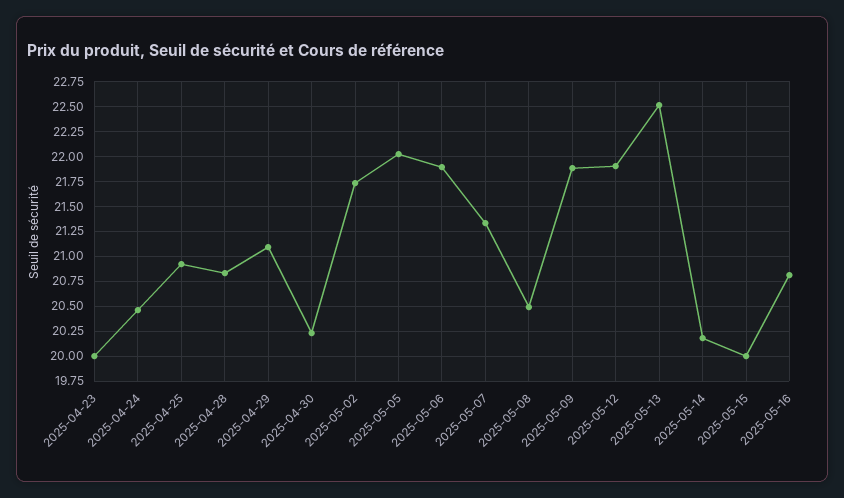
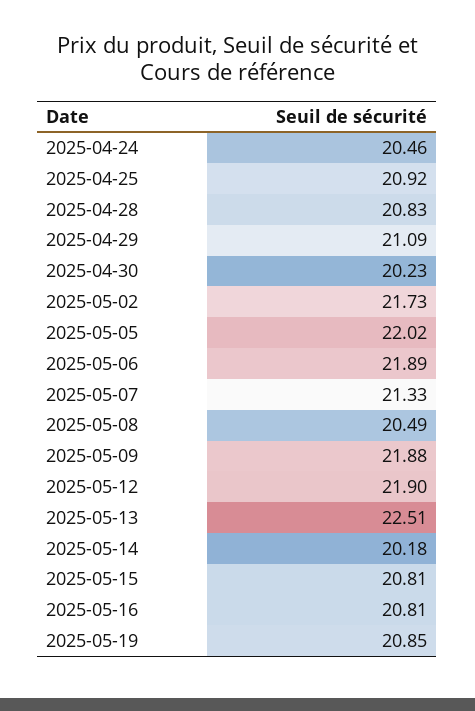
2025-04-23: 20 -> none
2025-05-15: 20 -> 20.81
2025-05-19: none -> 20.85

